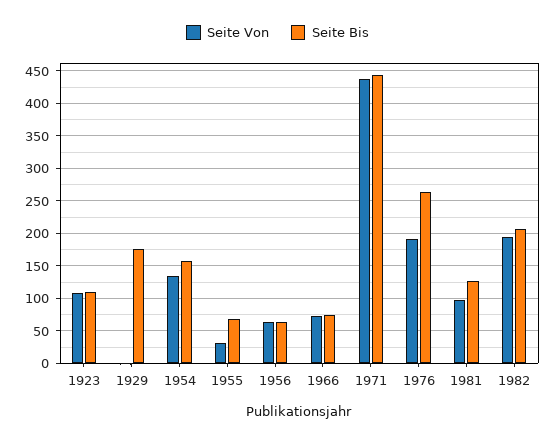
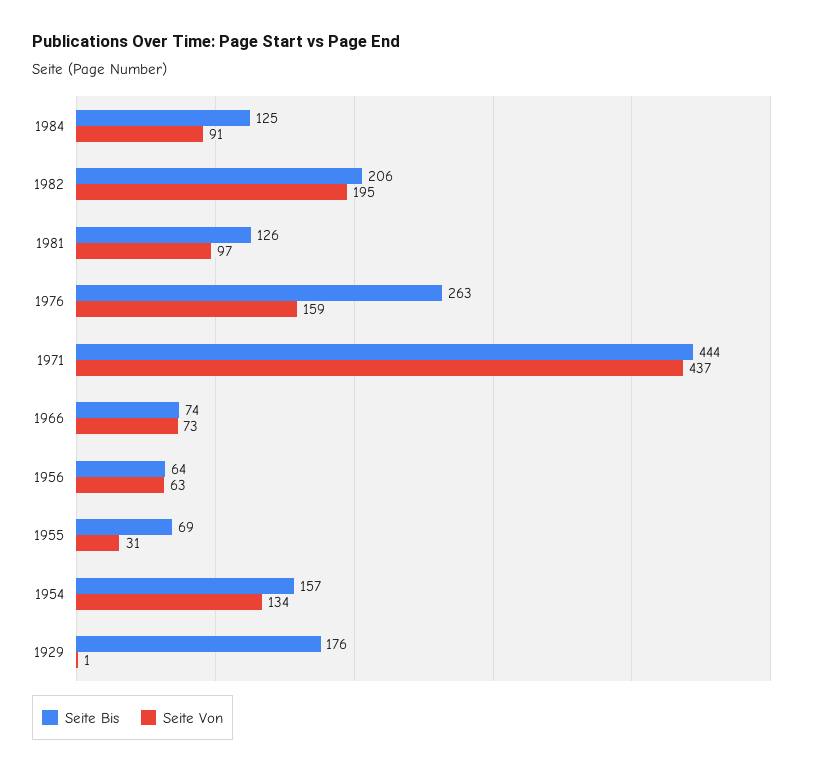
Seite Von, 1923: 110 -> none
Seite Bis, 1923: 110 -> none
Seite Von, 1976: 190 -> 159
Seite Bis, 1984: none -> 125
Seite Von, 1984: none -> 91

